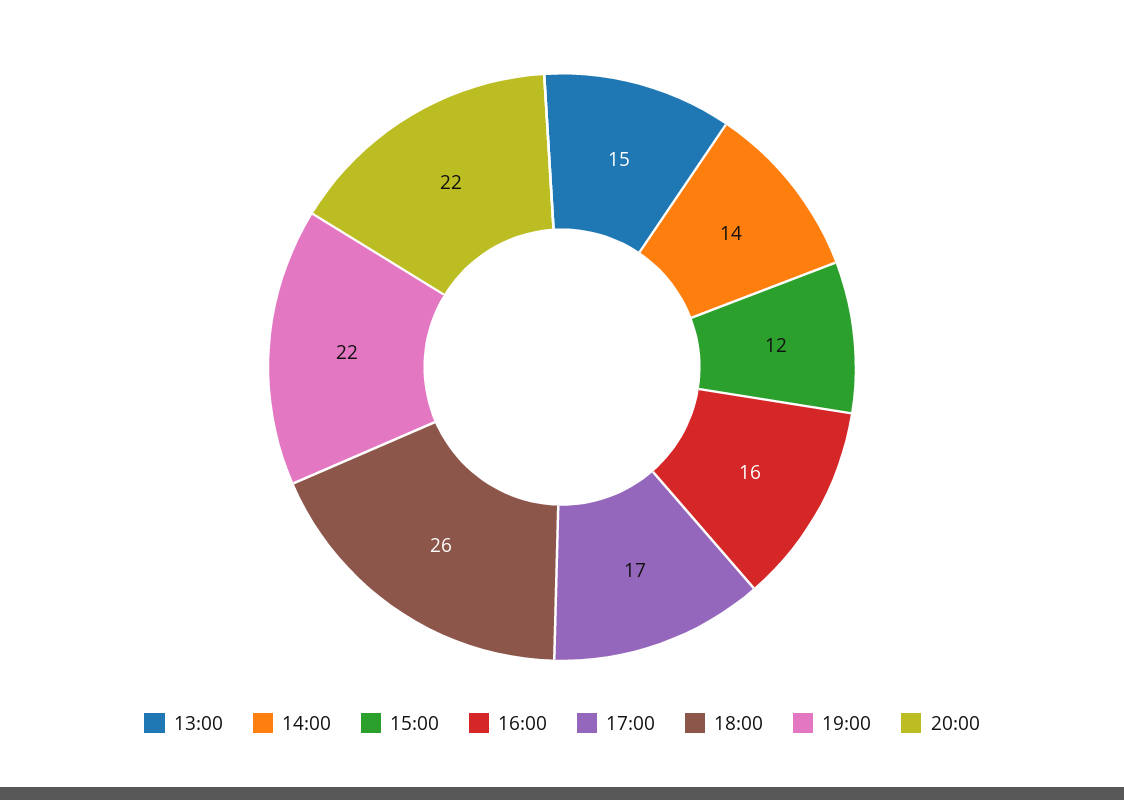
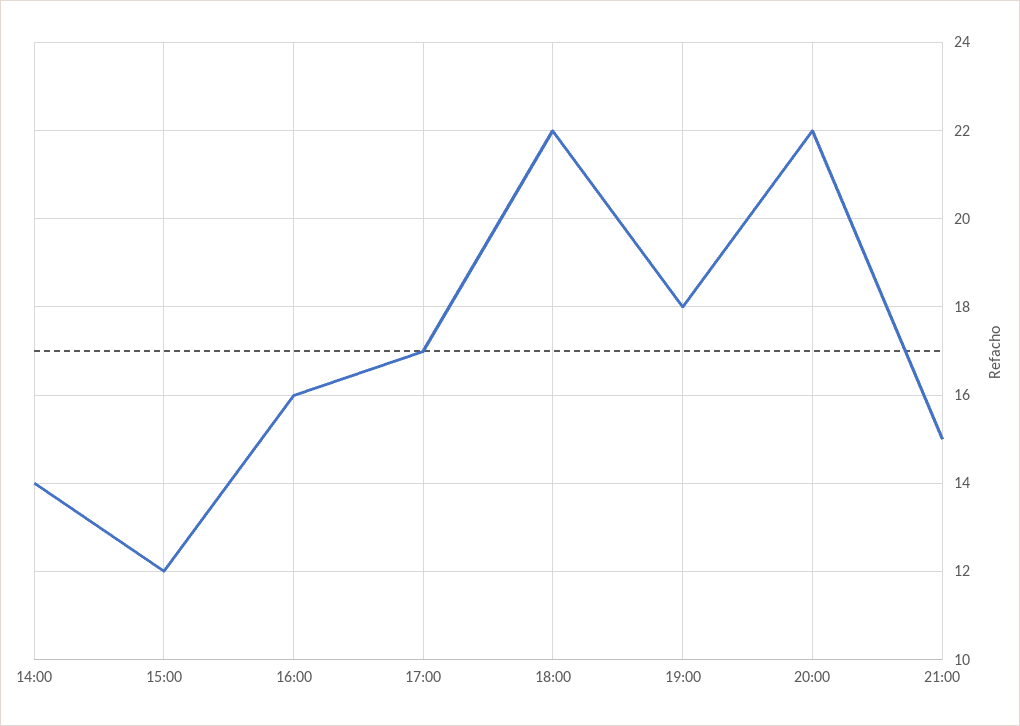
13:00: 15 -> none
18:00: 26 -> 22
19:00: 22 -> 18
21:00: none -> 15

